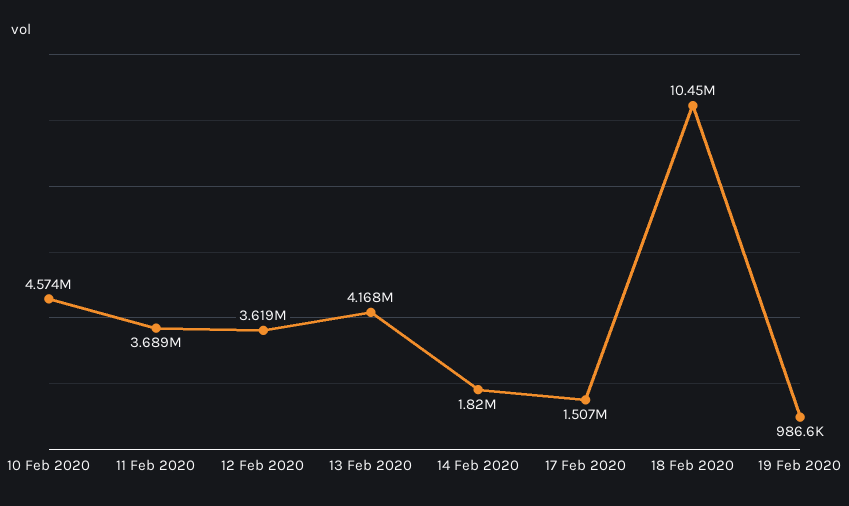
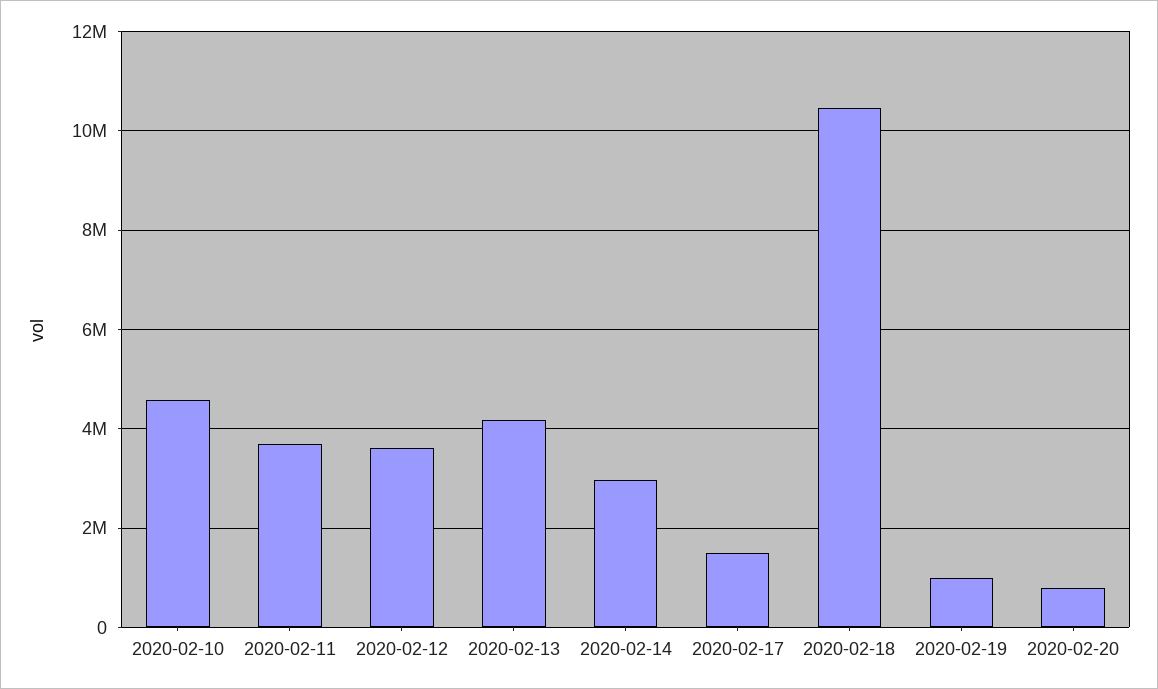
14 Feb 2020: 1820000 -> 3000000
2020-02-20: none -> 800000

